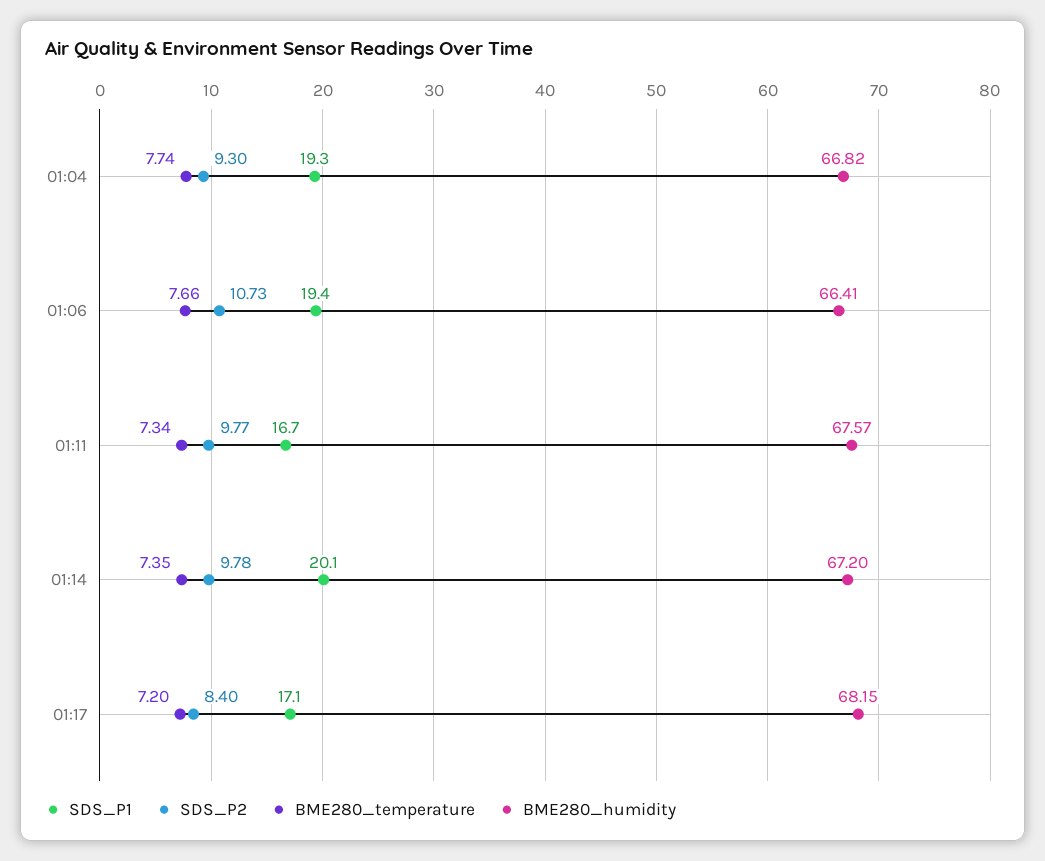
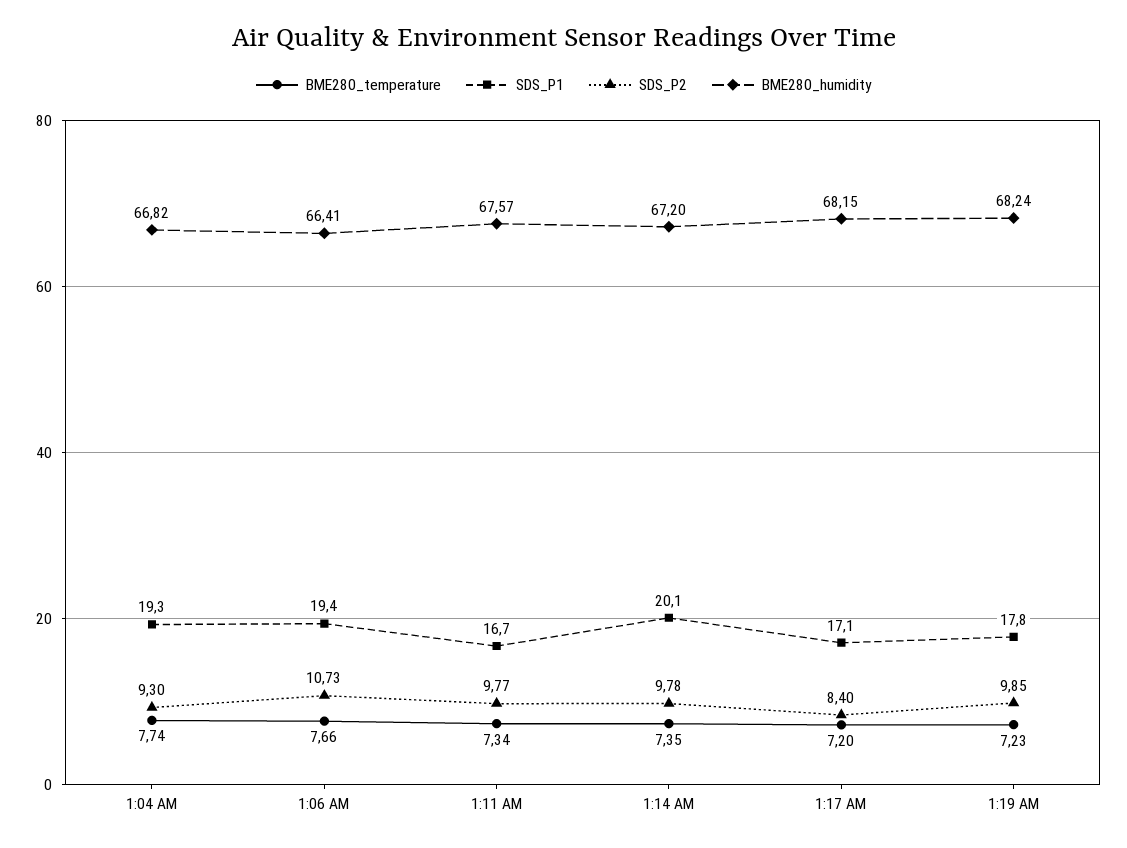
BME280_temperature, 1:19 AM: none -> 7.23
SDS_P1, 1:19 AM: none -> 17.8
SDS_P2, 1:19 AM: none -> 9.85
BME280_humidity, 1:19 AM: none -> 68.24

